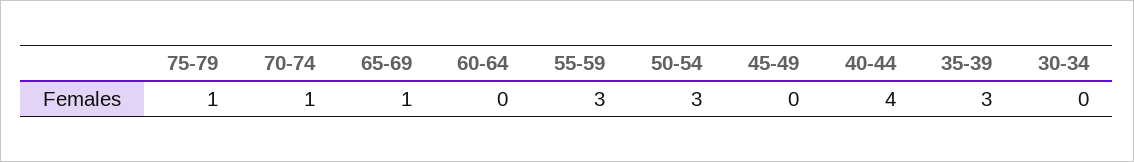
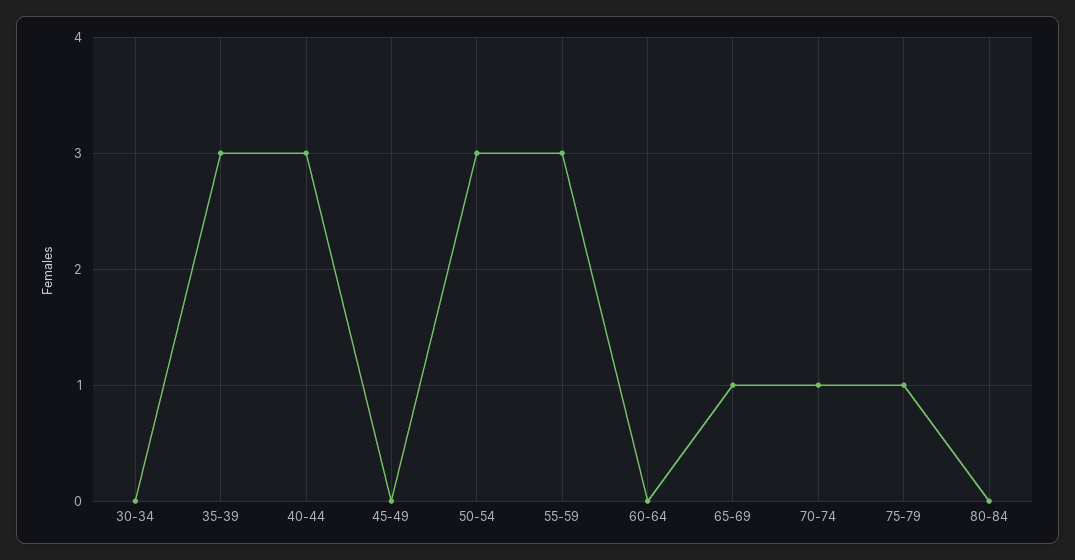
40-44: 4 -> 3
80-84: none -> 0

